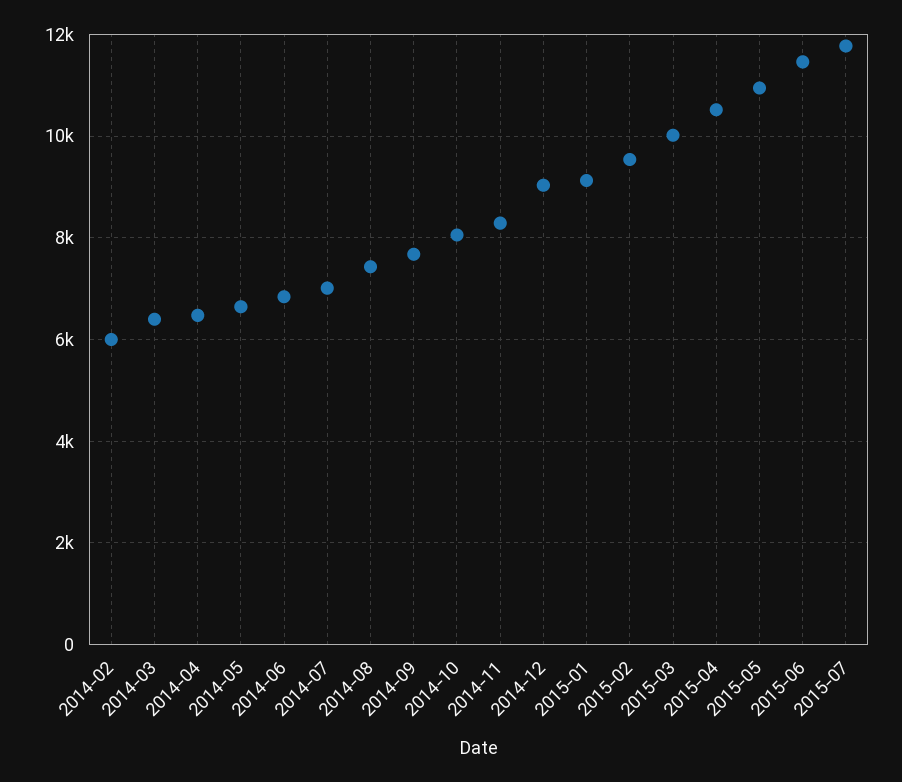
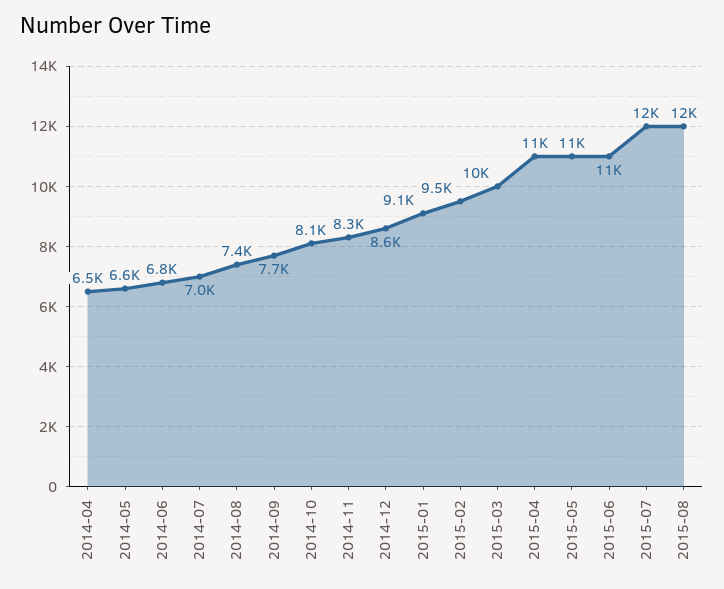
2014-02: 6000 -> none
2014-03: 6400 -> none
2014-12: 9000 -> 8600
2015-08: none -> 12000

